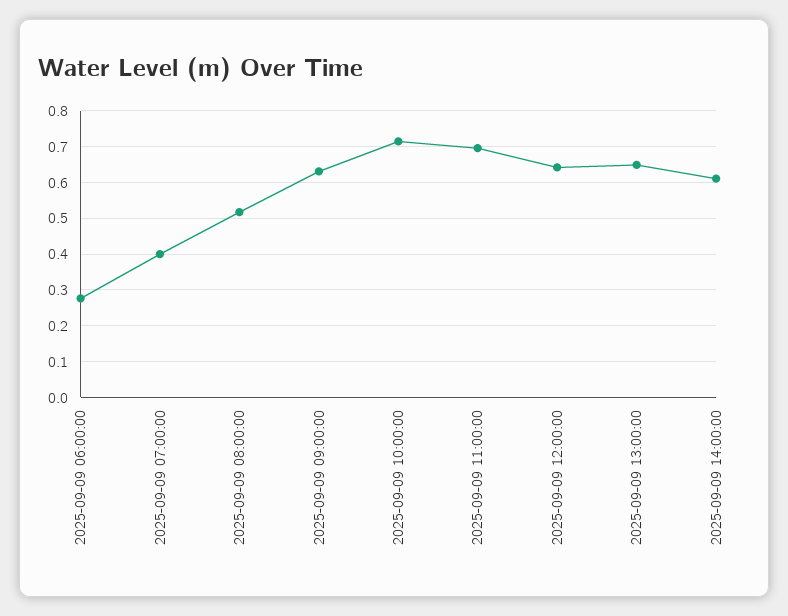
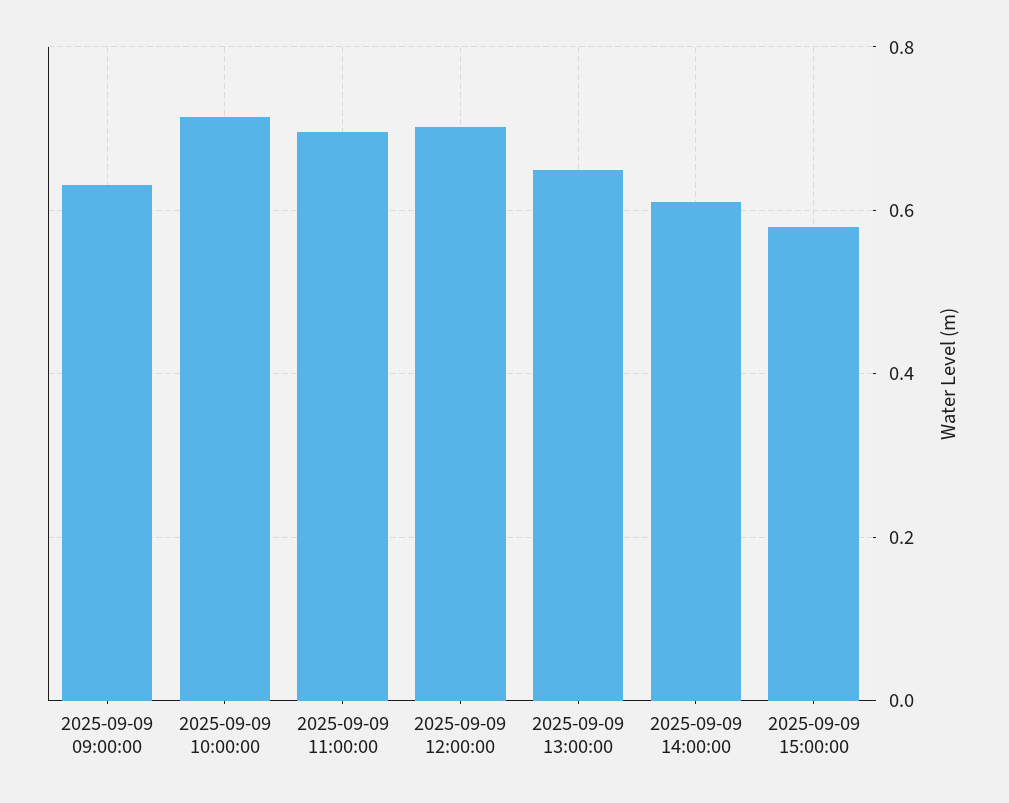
2025-09-09 06:00:00: 0.28 -> none
2025-09-09 07:00:00: 0.4 -> none
2025-09-09 08:00:00: 0.52 -> none
2025-09-09 12:00:00: 0.64 -> 0.7
2025-09-09 15:00:00: none -> 0.58

